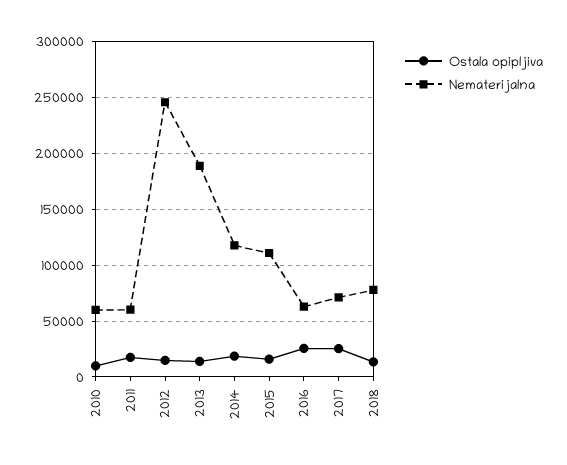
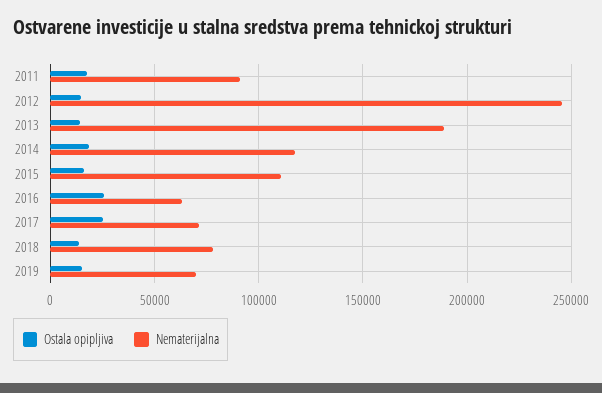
Ostala opipljiva, 2010: 10000 -> none
Nematerijalna, 2010: 60000 -> none
Nematerijalna, 2011: 60000 -> 90000
Ostala opipljiva, 2019: none -> 15000
Nematerijalna, 2019: none -> 70000

